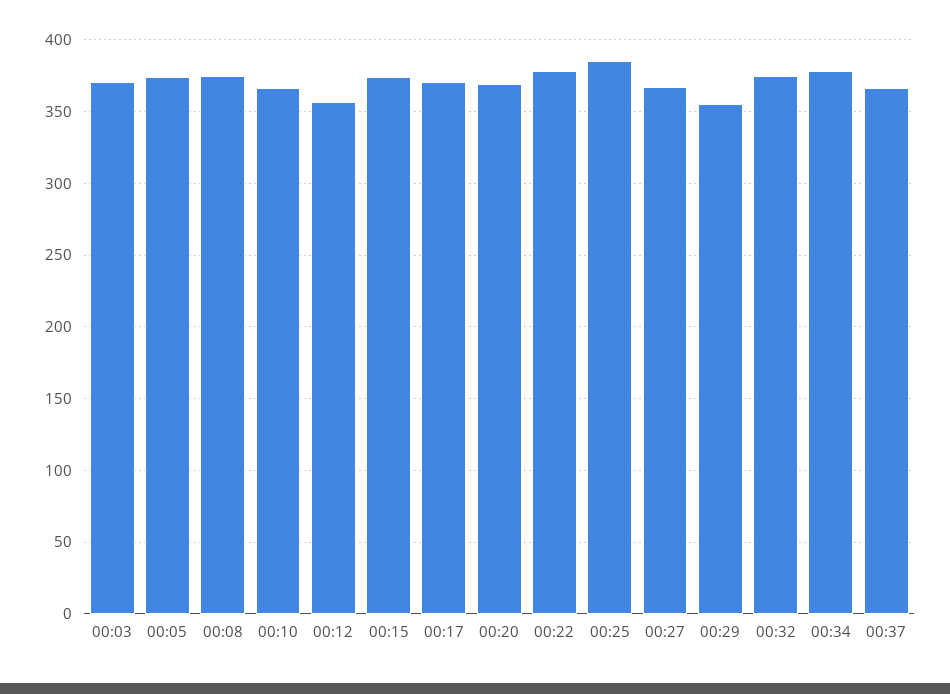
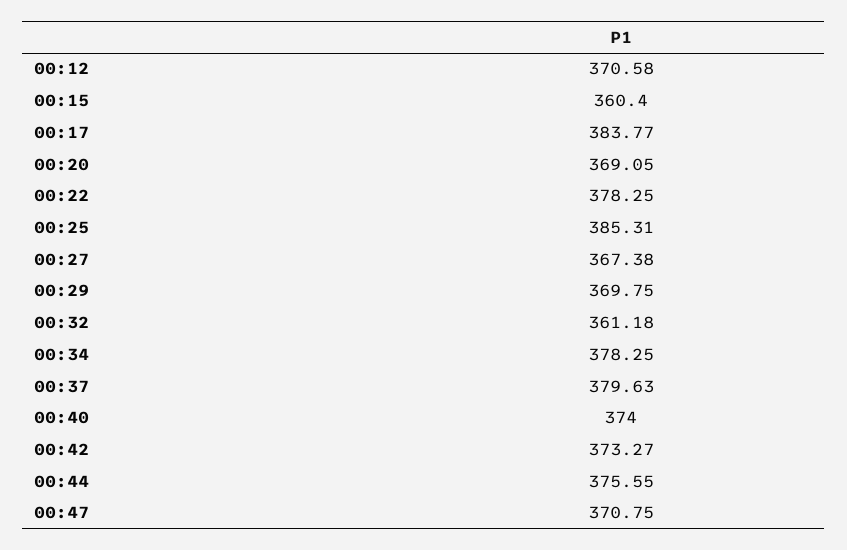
00:03: 370 -> none
00:05: 375 -> none
00:08: 375 -> none
00:10: 365 -> none
00:12: 355 -> 370.58
00:15: 375 -> 360.4
00:17: 370 -> 383.77
00:29: 355 -> 369.75
00:32: 375 -> 361.18
00:37: 365 -> 379.63
00:40: none -> 374
00:42: none -> 373.27
00:44: none -> 375.55
00:47: none -> 370.75

